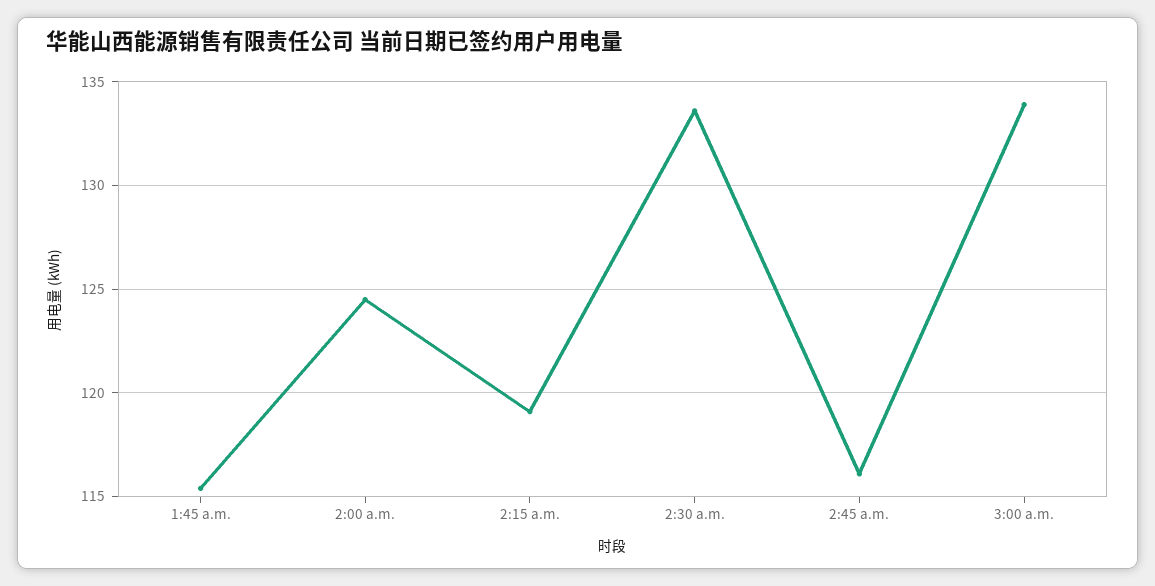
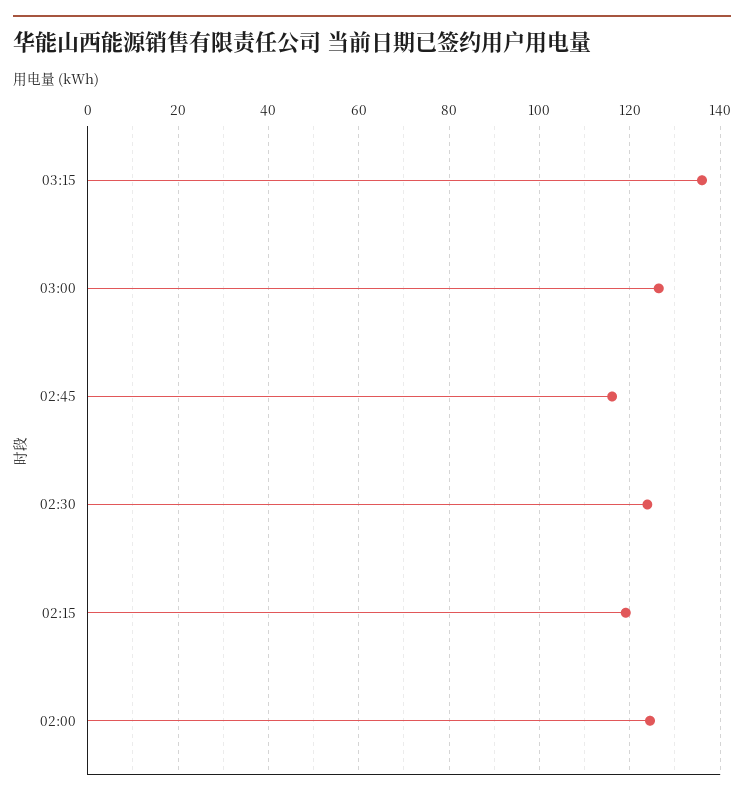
1:45 a.m.: 115.5 -> none
2:30 a.m.: 133.5 -> 124
3:00 a.m.: 134 -> 126
03:15: none -> 136

